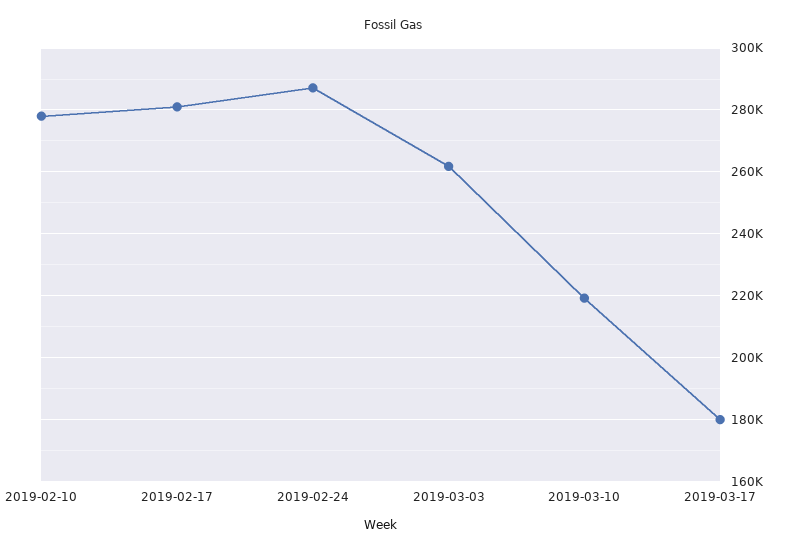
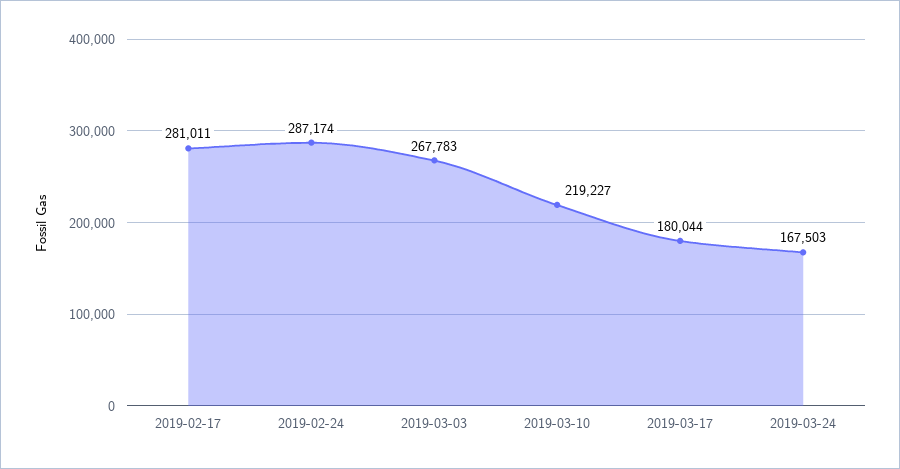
2019-02-10: 278000 -> none
2019-03-03: 262000 -> 267783
2019-03-24: none -> 167503

